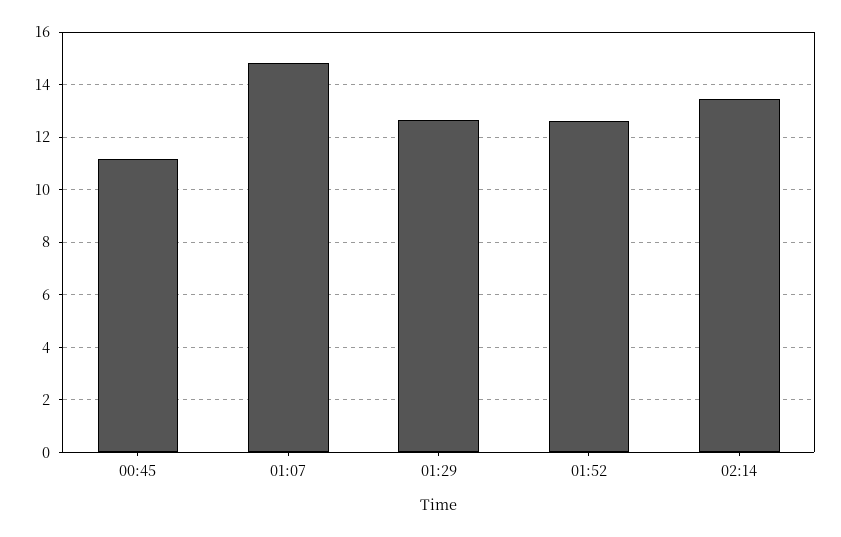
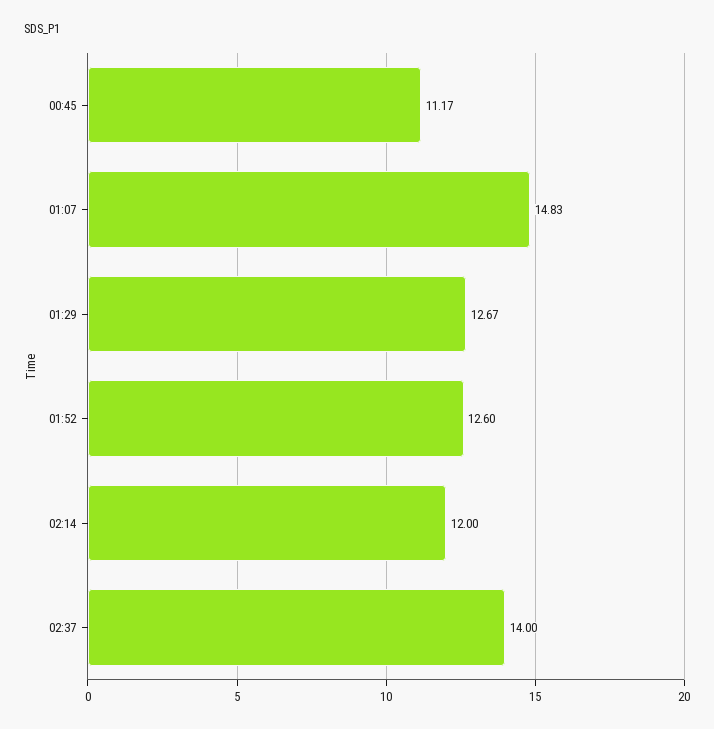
02:14: 13.5 -> 12
02:37: none -> 14

